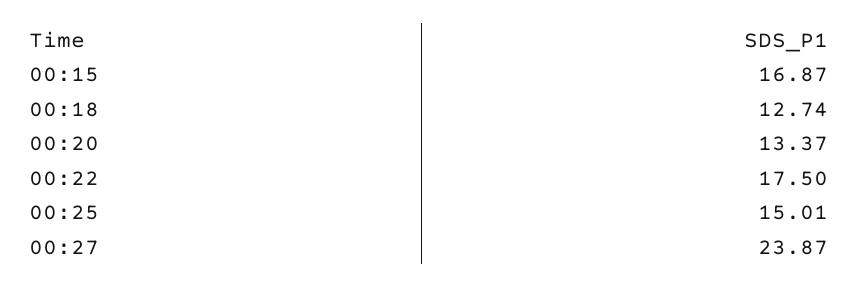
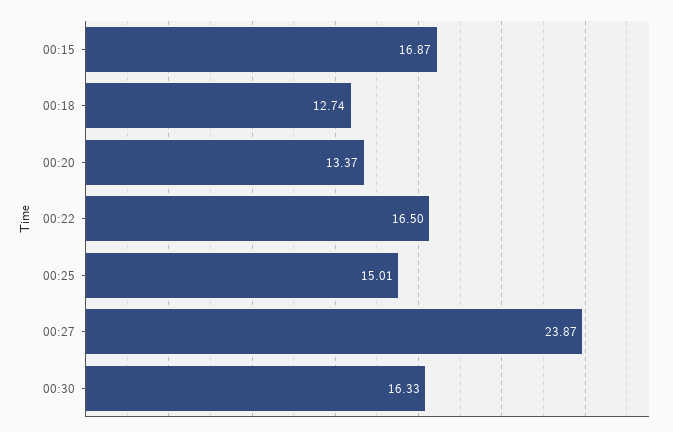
00:22: 17.5 -> 16.5
00:30: none -> 16.33

